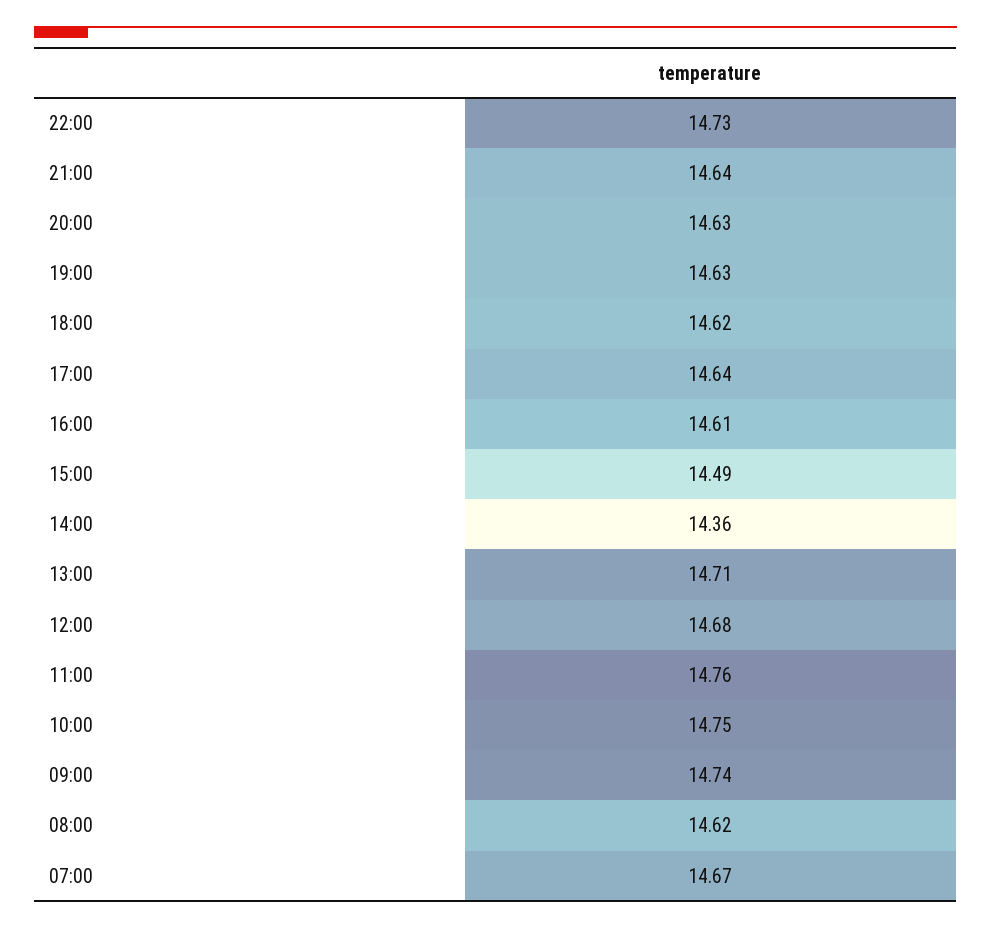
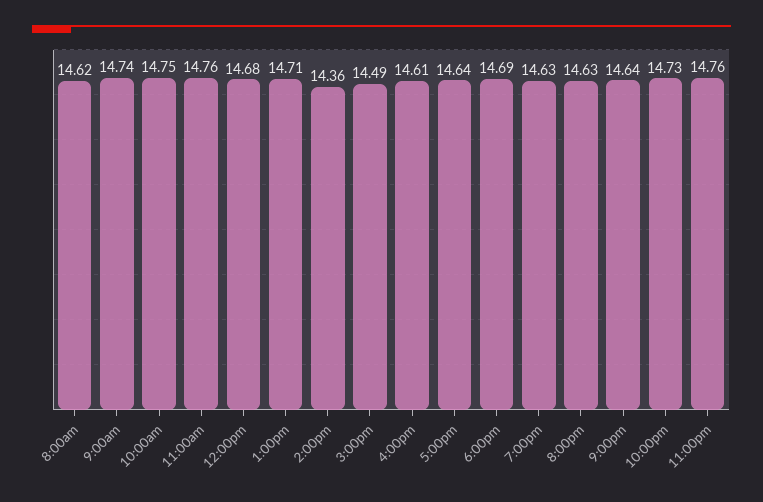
18:00: 14.62 -> 14.69
07:00: 14.67 -> none
11:00pm: none -> 14.76

